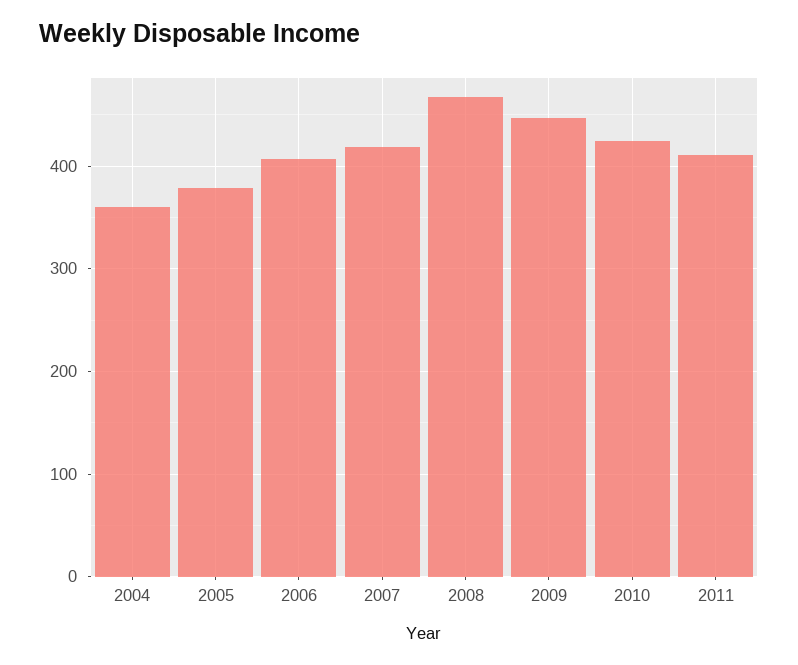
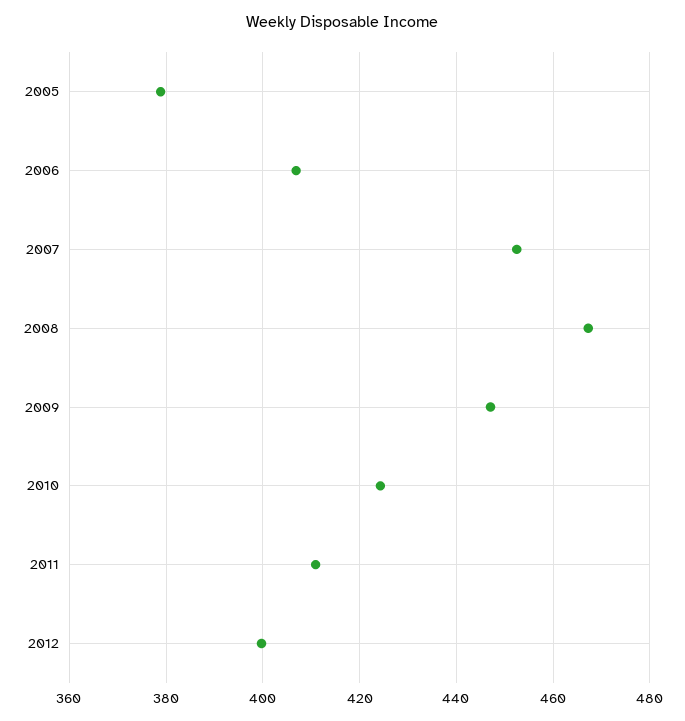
2004: 360 -> none
2007: 420 -> 452
2012: none -> 400

